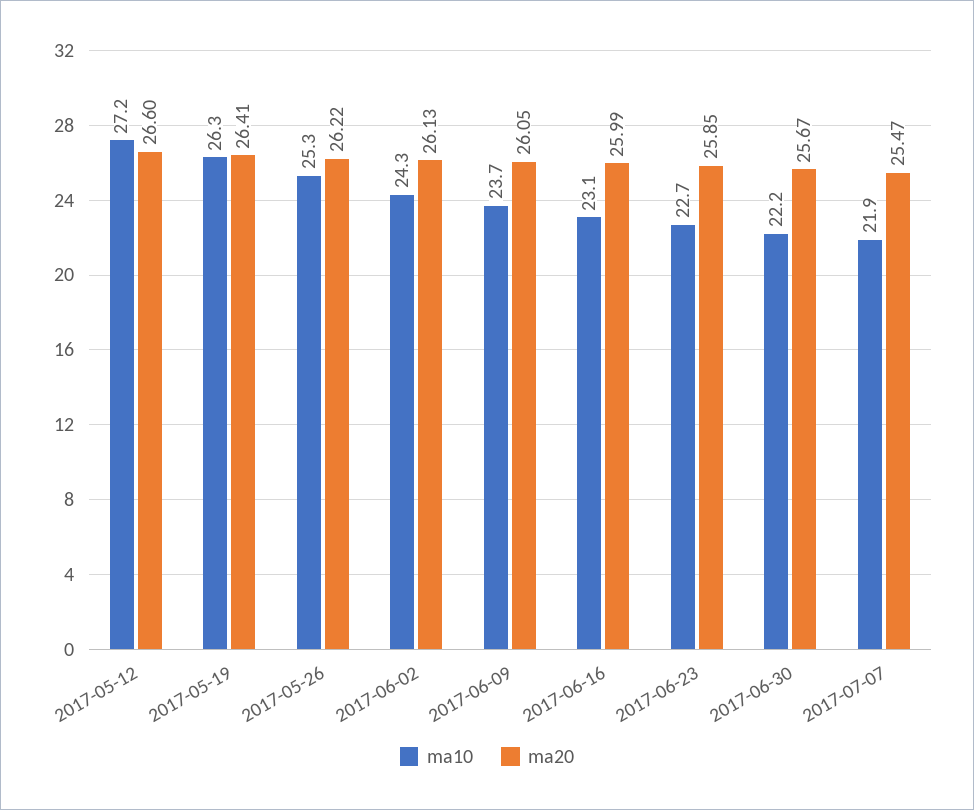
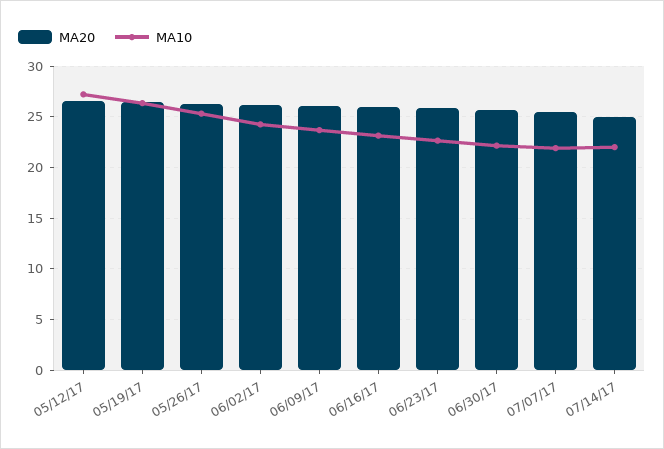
ma20, 07/14/17: none -> 25
ma10, 07/14/17: none -> 22

